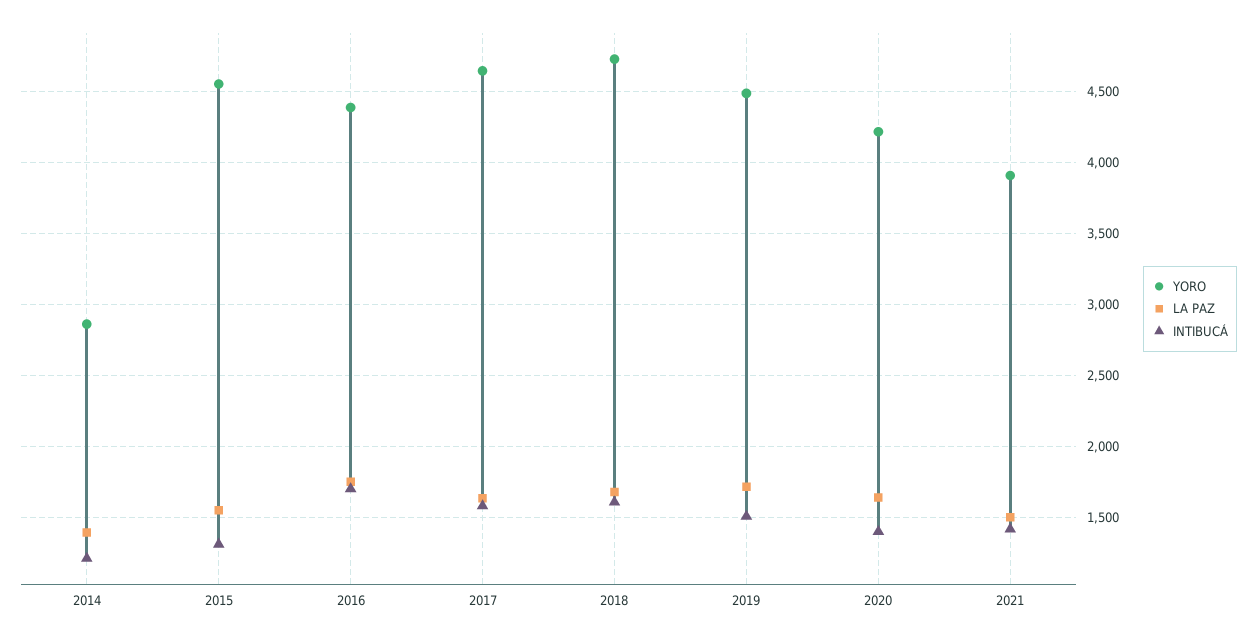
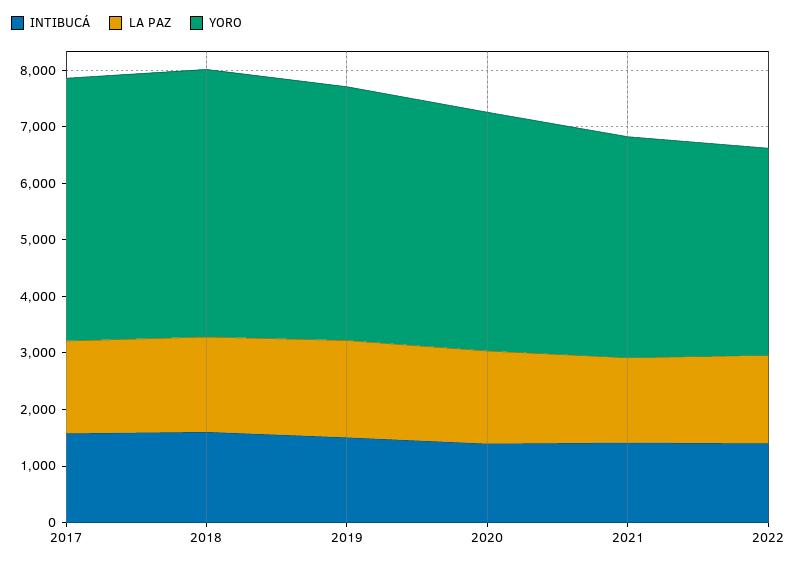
YORO, 2014: 2850 -> none
LA PAZ, 2014: 1400 -> none
INTIBUCÁ, 2014: 1200 -> none
YORO, 2015: 4550 -> none
LA PAZ, 2015: 1550 -> none
INTIBUCÁ, 2015: 1300 -> none
YORO, 2016: 4400 -> none
LA PAZ, 2016: 1750 -> none
INTIBUCÁ, 2016: 1700 -> none
INTIBUCÁ, 2022: none -> 1400
LA PAZ, 2022: none -> 1600
YORO, 2022: none -> 3600

